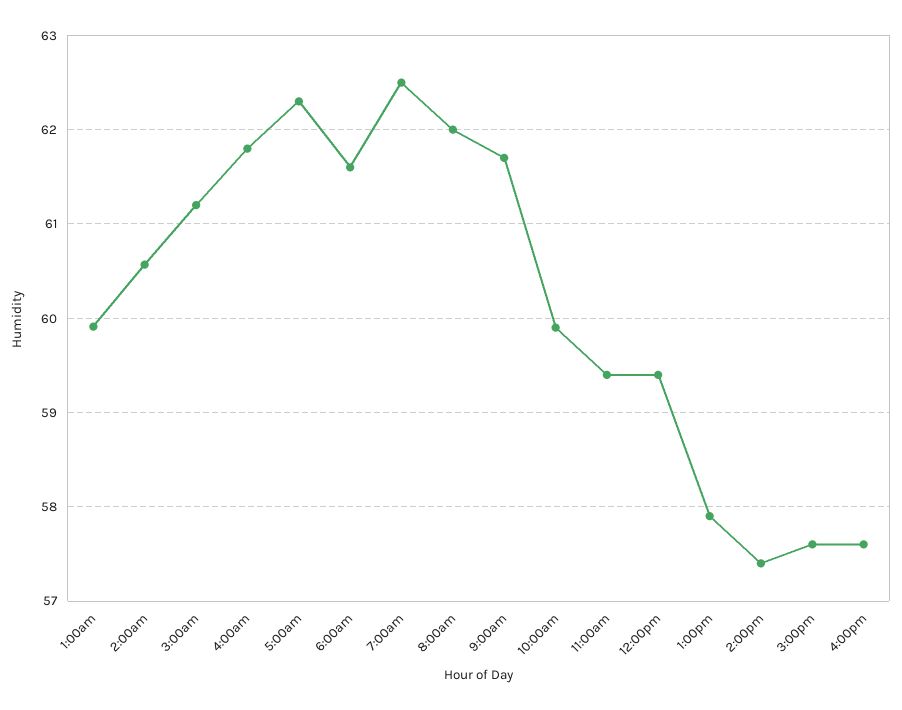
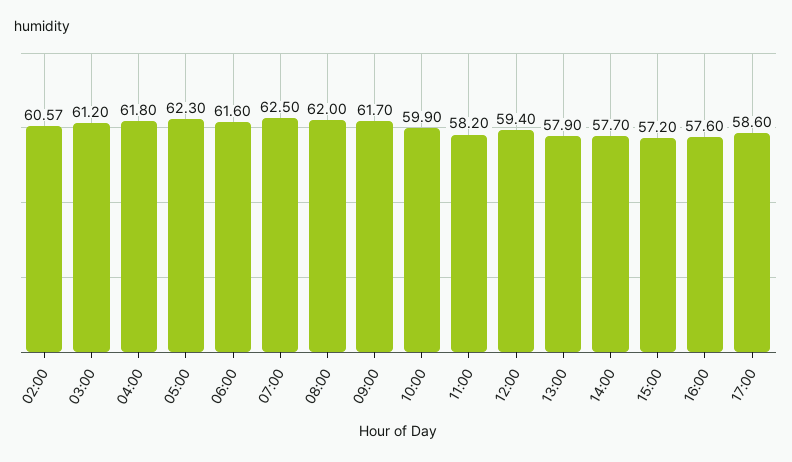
1:00am: 59.9 -> none
11:00am: 59.4 -> 58.2
2:00pm: 57.4 -> 57.7
3:00pm: 57.6 -> 57.2
17:00: none -> 58.6

